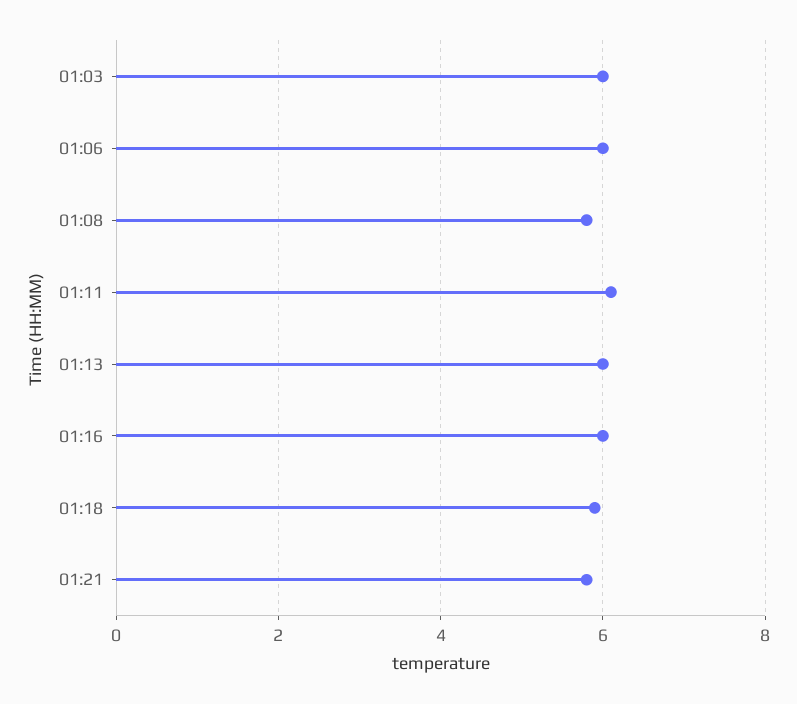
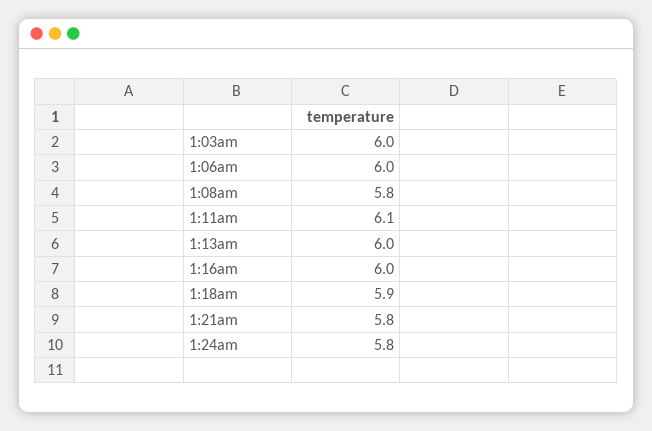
1:24am: none -> 5.8

